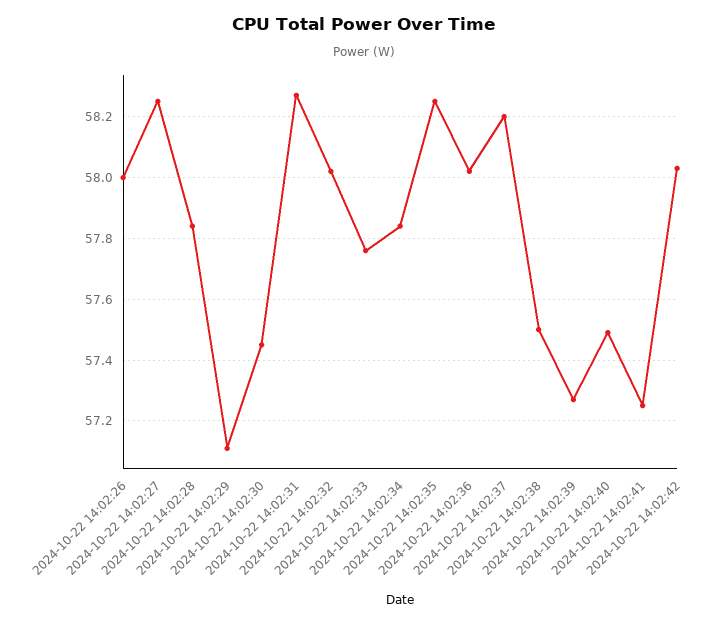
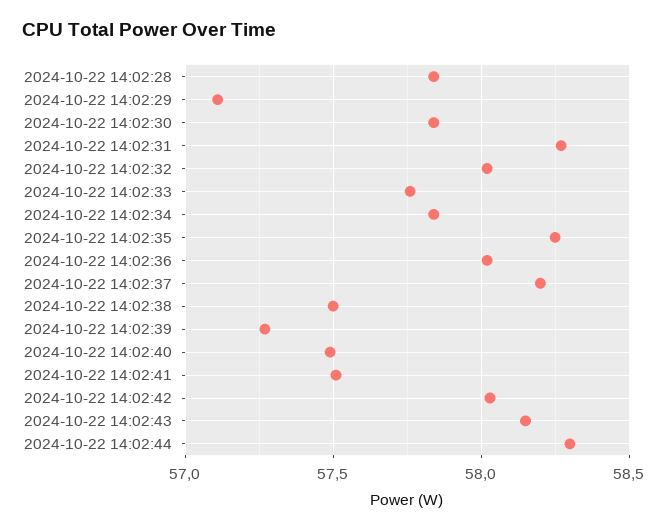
2024-10-22 14:02:26: 58 -> none
2024-10-22 14:02:27: 58.25 -> none
2024-10-22 14:02:30: 57.45 -> 57.85
2024-10-22 14:02:41: 57.25 -> 57.5
2024-10-22 14:02:43: none -> 58.15
2024-10-22 14:02:44: none -> 58.3

